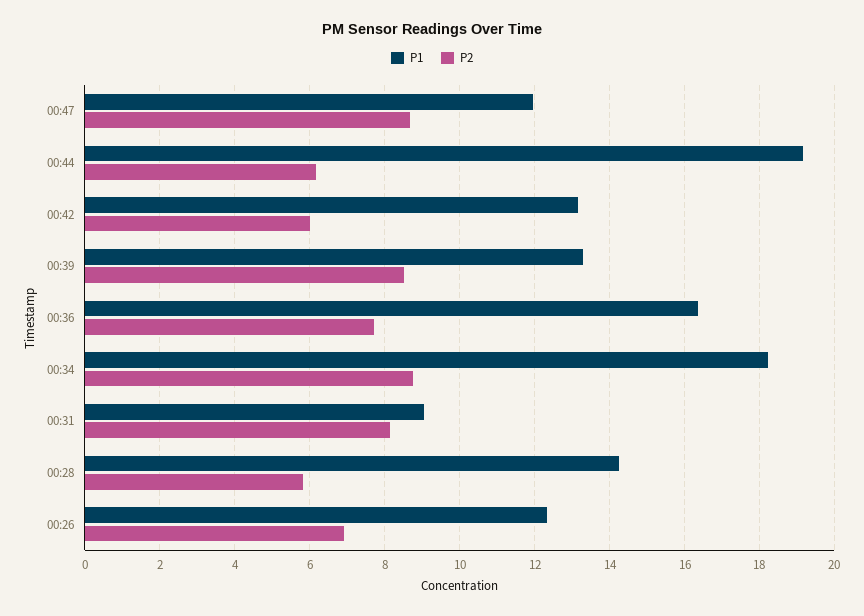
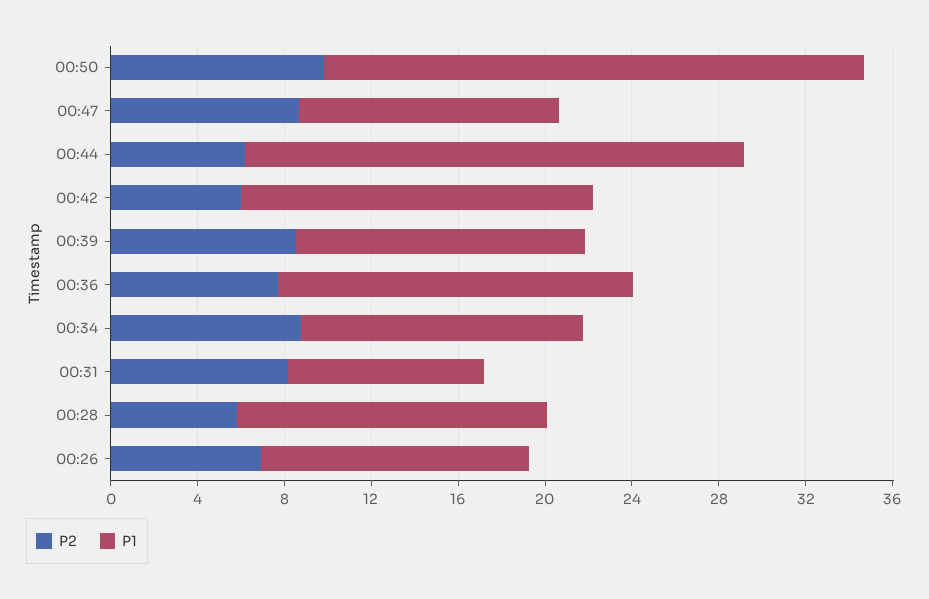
P1, 00:44: 19.2 -> 23
P1, 00:42: 13.2 -> 16
P1, 00:34: 18.2 -> 13
P2, 00:50: none -> 10
P1, 00:50: none -> 25

